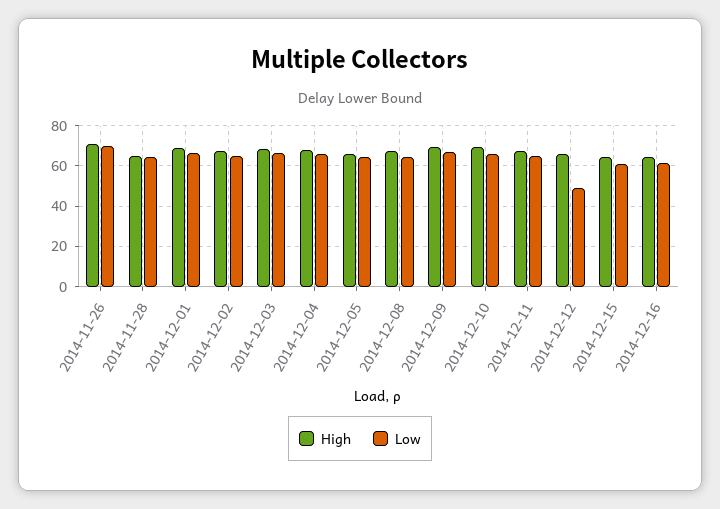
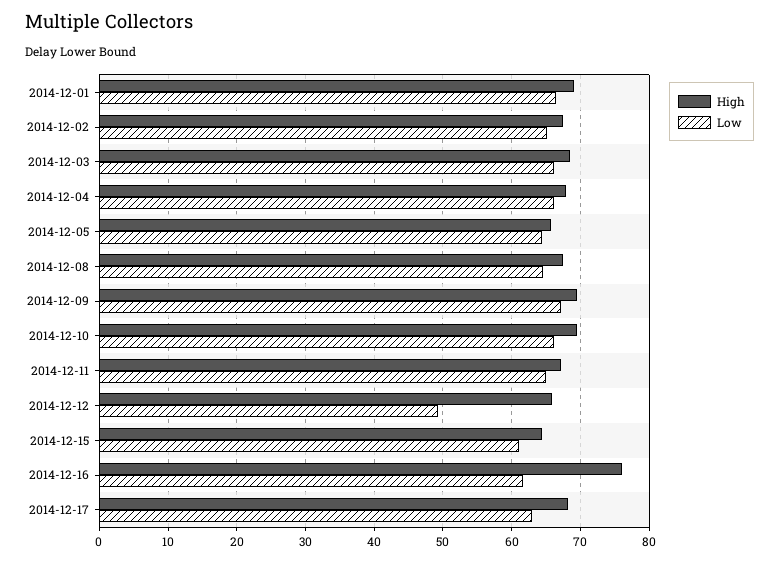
High, 2014-11-26: 70 -> none
Low, 2014-11-26: 70 -> none
High, 2014-11-28: 65 -> none
Low, 2014-11-28: 65 -> none
High, 2014-12-16: 65 -> 76
High, 2014-12-17: none -> 68
Low, 2014-12-17: none -> 63

